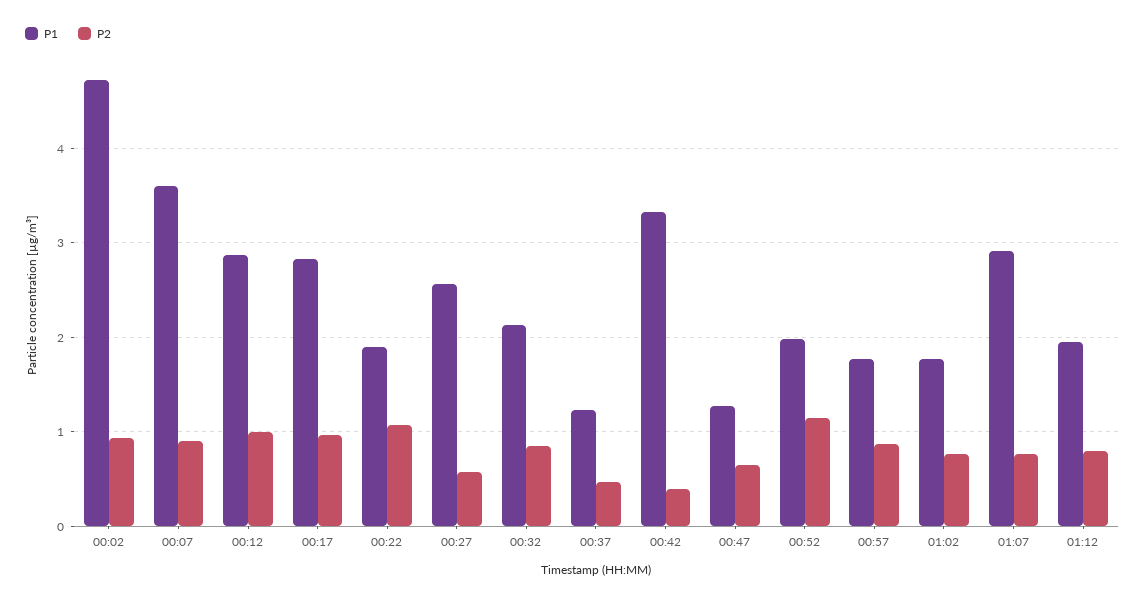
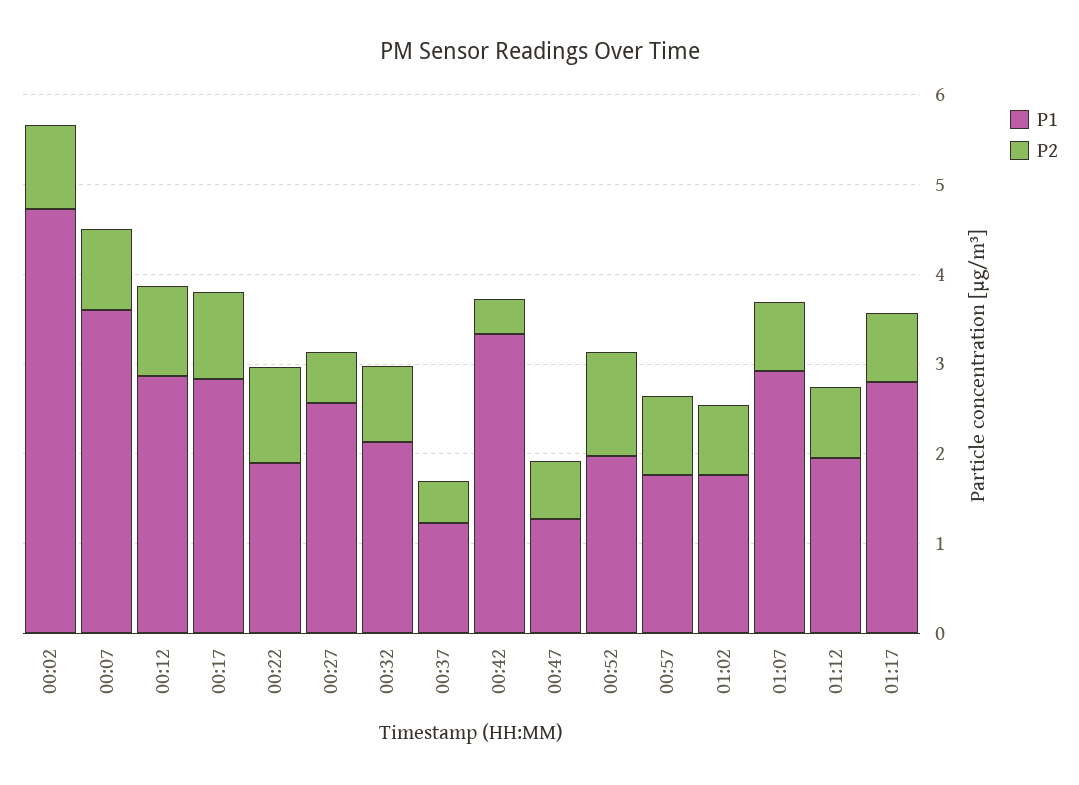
P1, 01:17: none -> 2.8
P2, 01:17: none -> 0.8

